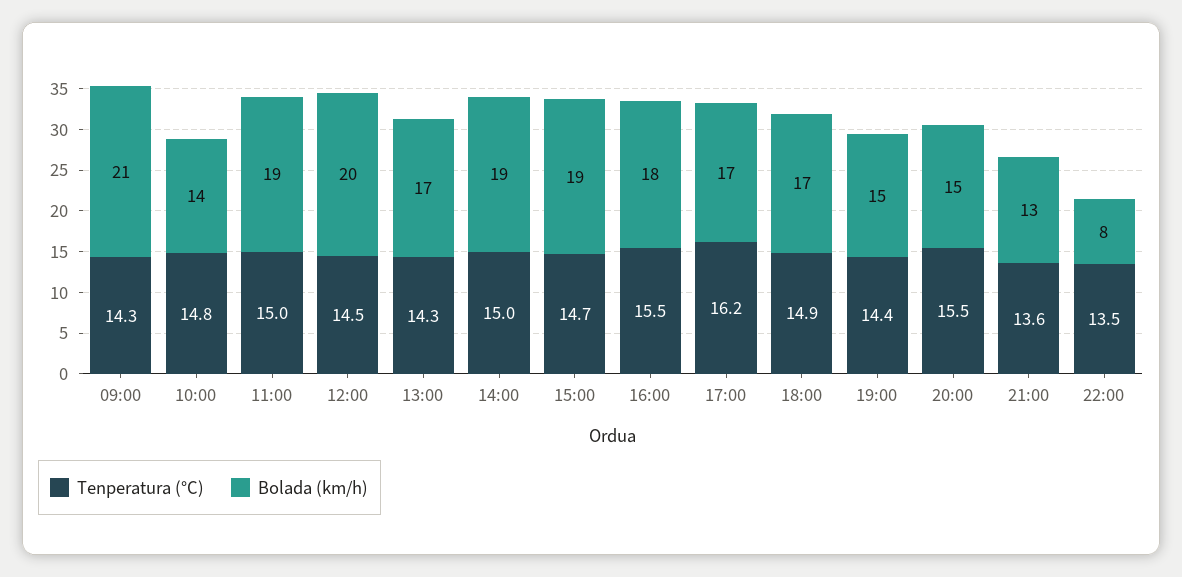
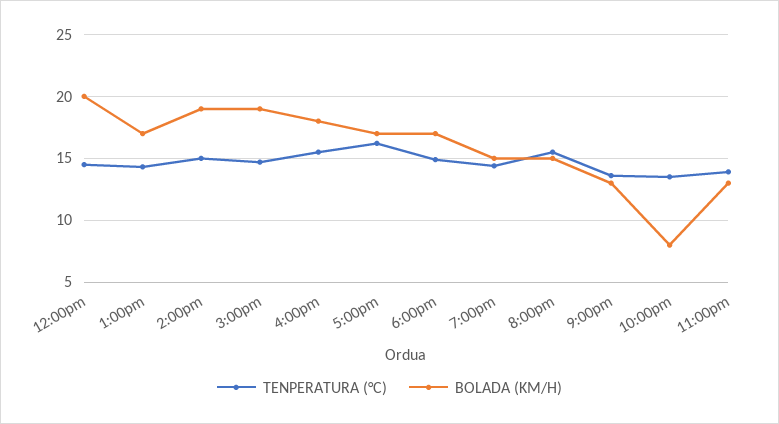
Tenperatura (°C), 09:00: 14.3 -> none
Bolada (km/h), 09:00: 21 -> none
Tenperatura (°C), 10:00: 14.8 -> none
Bolada (km/h), 10:00: 14 -> none
Tenperatura (°C), 11:00: 15 -> none
Bolada (km/h), 11:00: 19 -> none
Tenperatura (°C), 11:00pm: none -> 14
Bolada (km/h), 11:00pm: none -> 13

